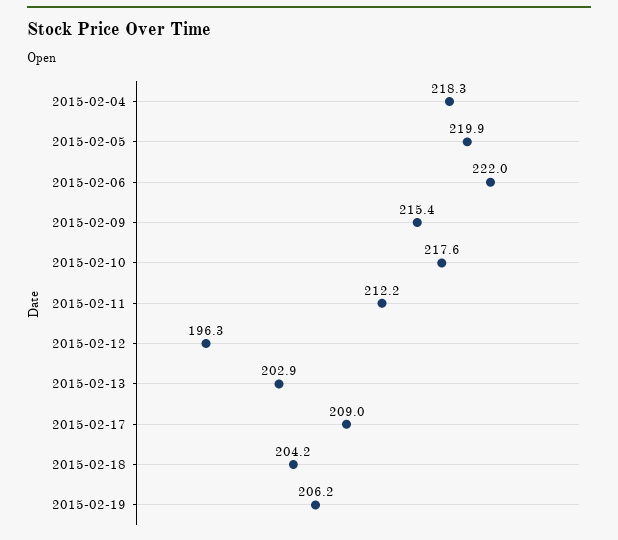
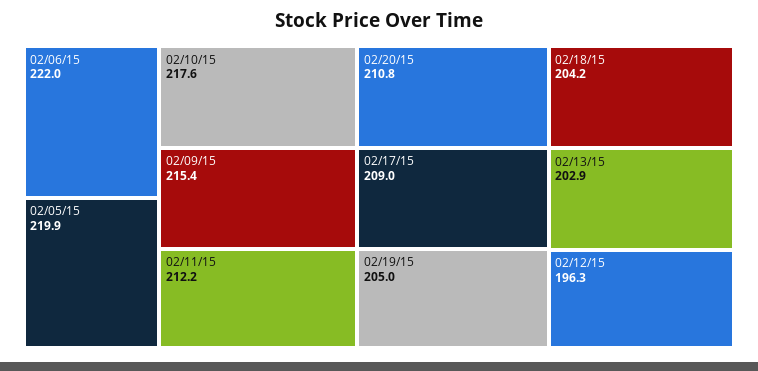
2015-02-04: 218.3 -> none
2015-02-19: 206.2 -> 205
02/20/15: none -> 210.8

